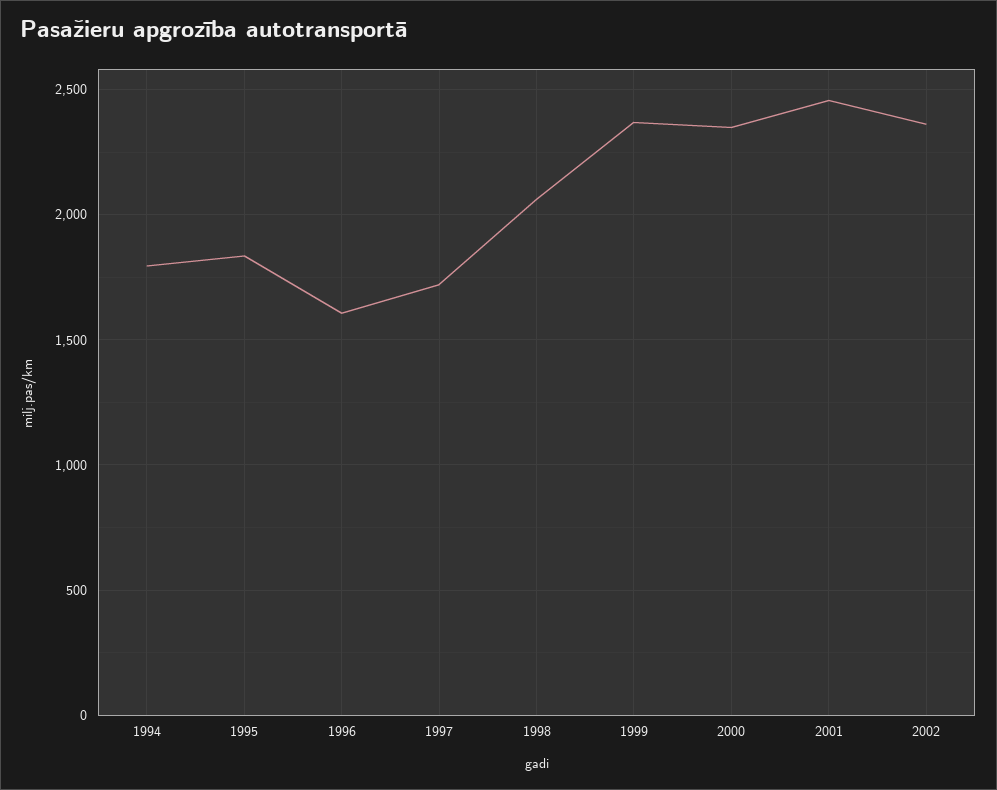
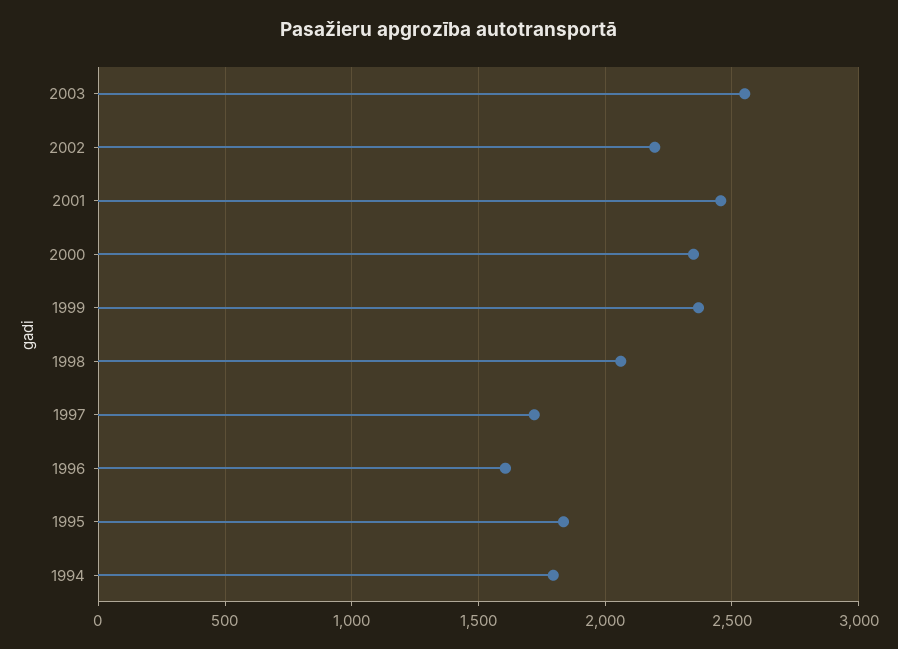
2002: 2350 -> 2200
2003: none -> 2550

